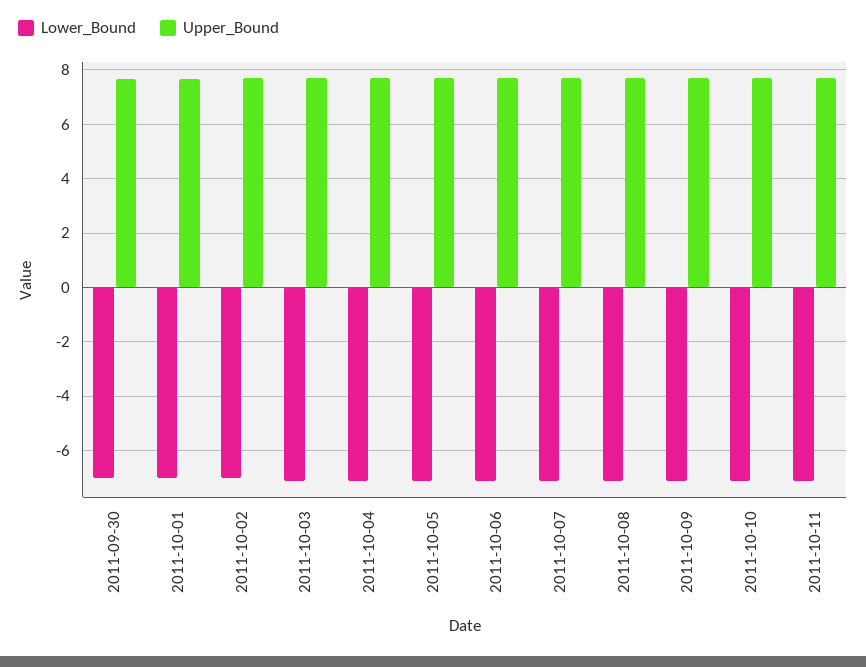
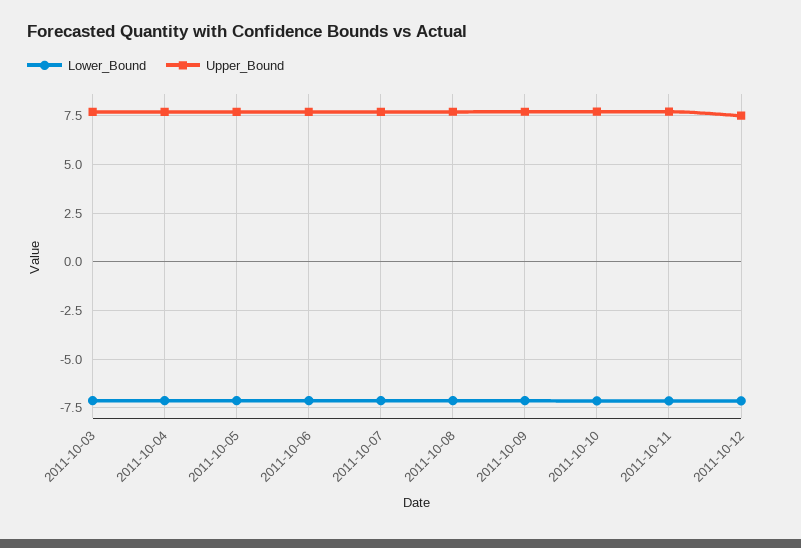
Lower_Bound, 2011-09-30: -7 -> none
Upper_Bound, 2011-09-30: 7.75 -> none
Lower_Bound, 2011-10-01: -7 -> none
Upper_Bound, 2011-10-01: 7.75 -> none
Lower_Bound, 2011-10-02: -7 -> none
Upper_Bound, 2011-10-02: 7.75 -> none
Lower_Bound, 2011-10-12: none -> -7
Upper_Bound, 2011-10-12: none -> 7.5

